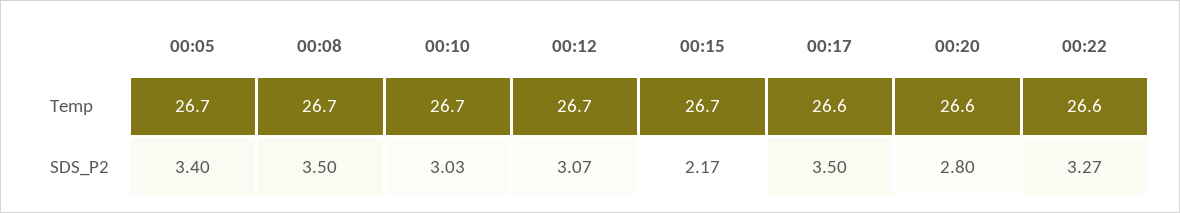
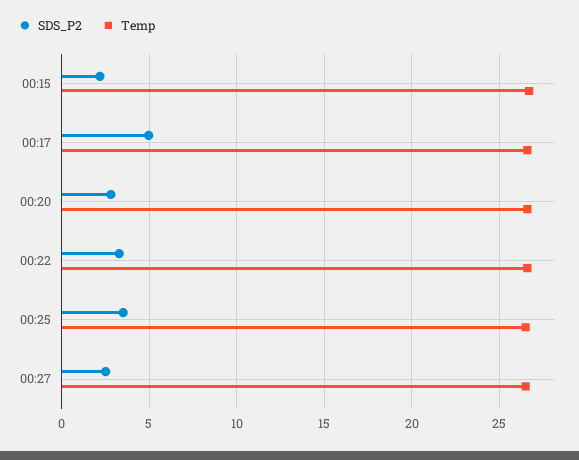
Temp, 00:05: 26.7 -> none
Temp, 00:08: 26.7 -> none
Temp, 00:10: 26.7 -> none
Temp, 00:12: 26.7 -> none
SDS_P2, 00:05: 3.4 -> none
SDS_P2, 00:08: 3.5 -> none
SDS_P2, 00:10: 3.03 -> none
SDS_P2, 00:12: 3.07 -> none
SDS_P2, 00:17: 3.5 -> 5
SDS_P2, 00:25: none -> 3.5
Temp, 00:25: none -> 26.5
SDS_P2, 00:27: none -> 2.5
Temp, 00:27: none -> 26.5

